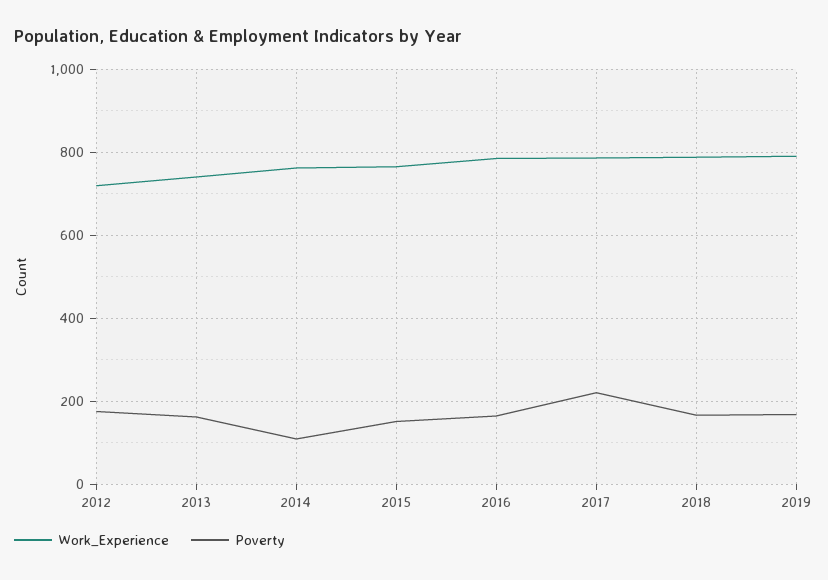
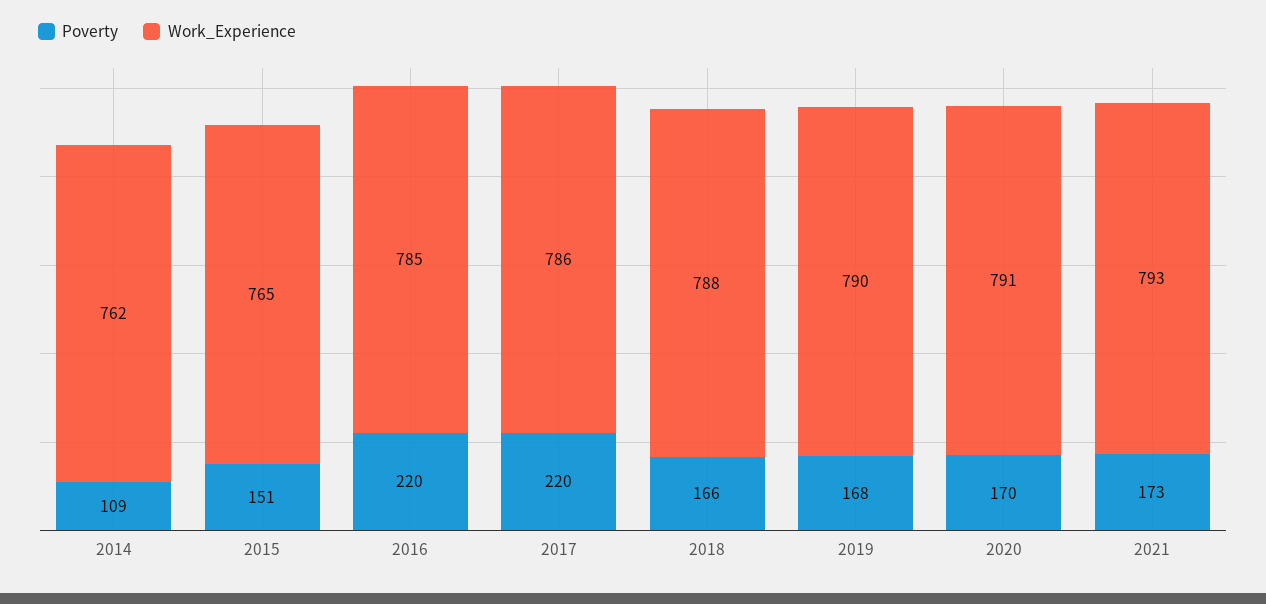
Work_Experience, 2012: 720 -> none
Poverty, 2012: 180 -> none
Work_Experience, 2013: 740 -> none
Poverty, 2013: 160 -> none
Poverty, 2016: 160 -> 220
Poverty, 2020: none -> 170
Work_Experience, 2020: none -> 791
Poverty, 2021: none -> 173
Work_Experience, 2021: none -> 793

